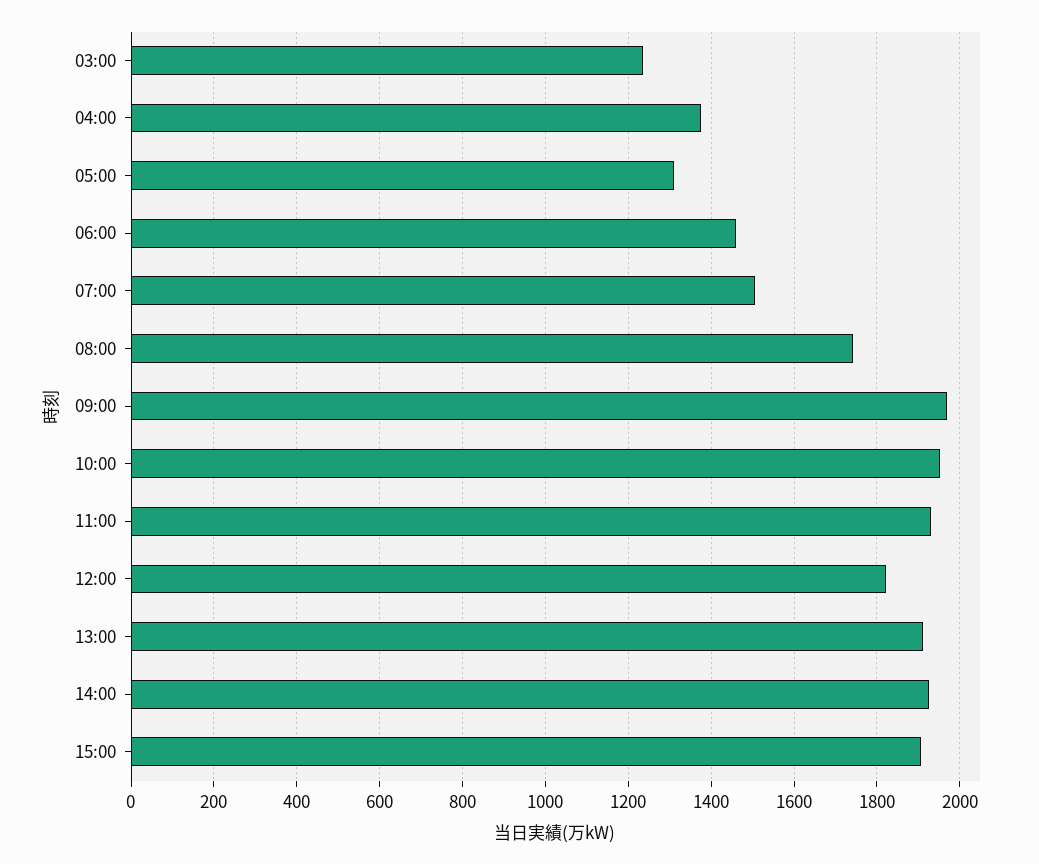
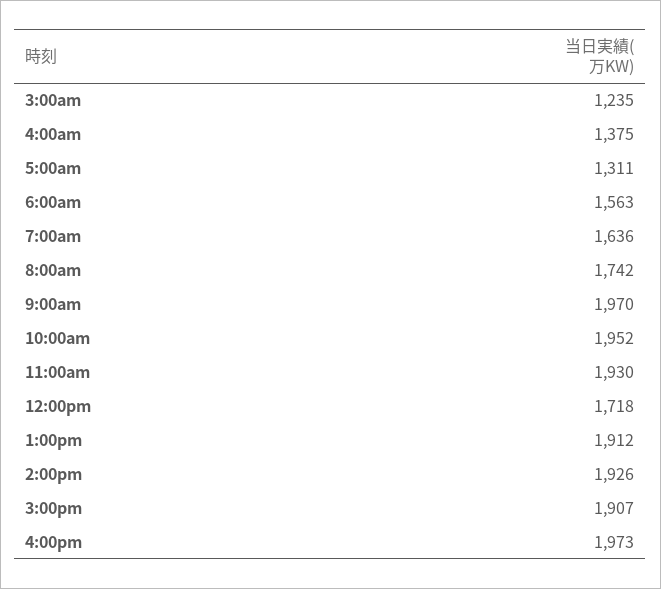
06:00: 1460 -> 1563
07:00: 1500 -> 1636
12:00: 1820 -> 1718
4:00pm: none -> 1973

